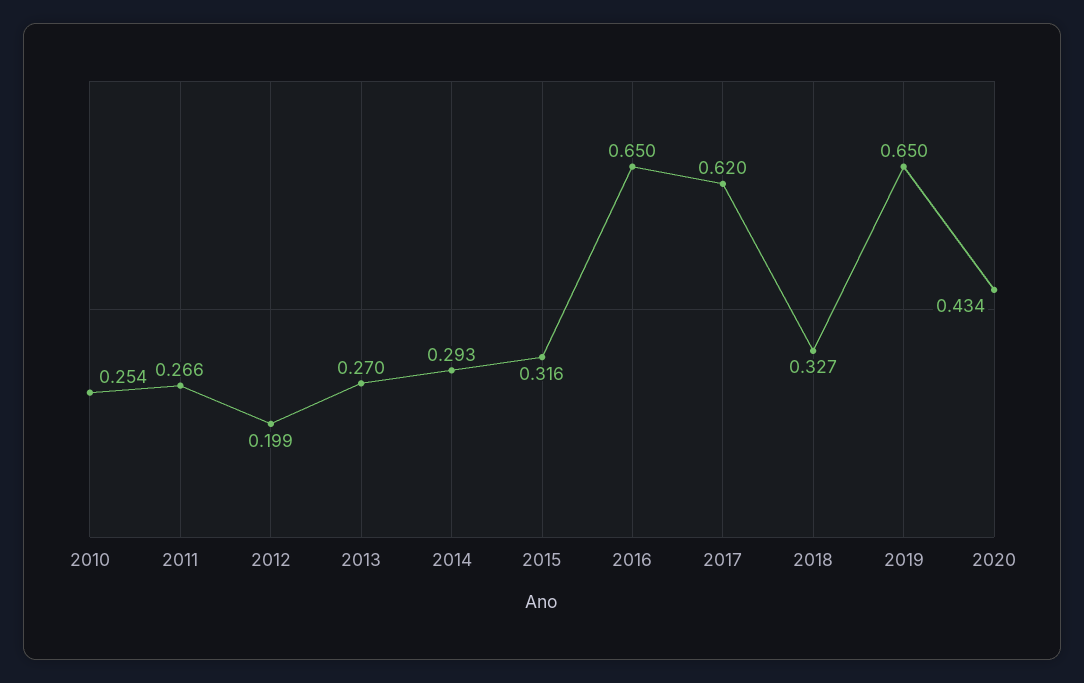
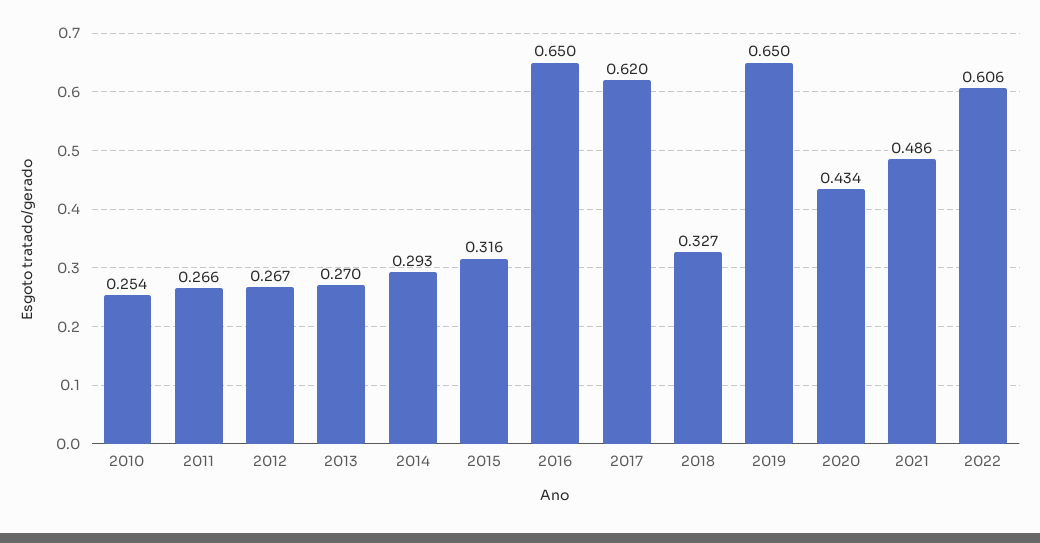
2012: 0.199 -> 0.267
2021: none -> 0.486
2022: none -> 0.606

